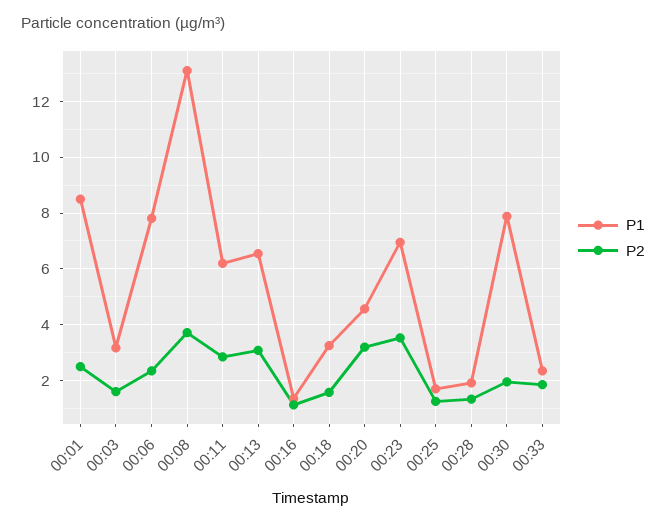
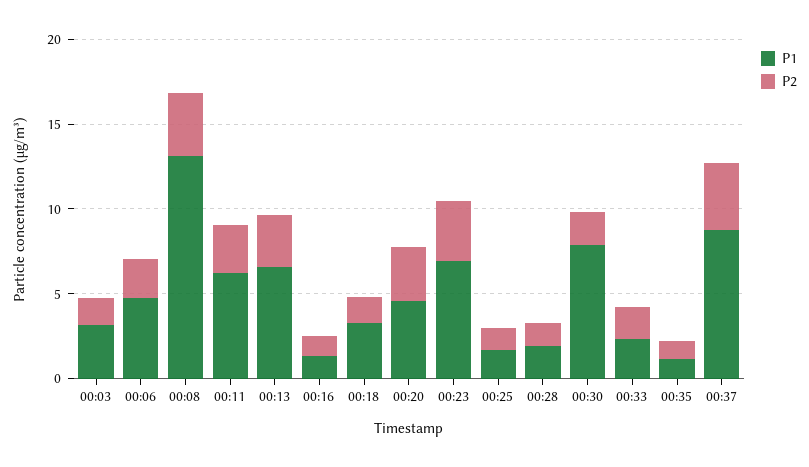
P1, 00:01: 8.5 -> none
P2, 00:01: 2.5 -> none
P1, 00:06: 7.75 -> 5
P1, 00:35: none -> 1
P2, 00:35: none -> 1
P1, 00:37: none -> 9
P2, 00:37: none -> 4

